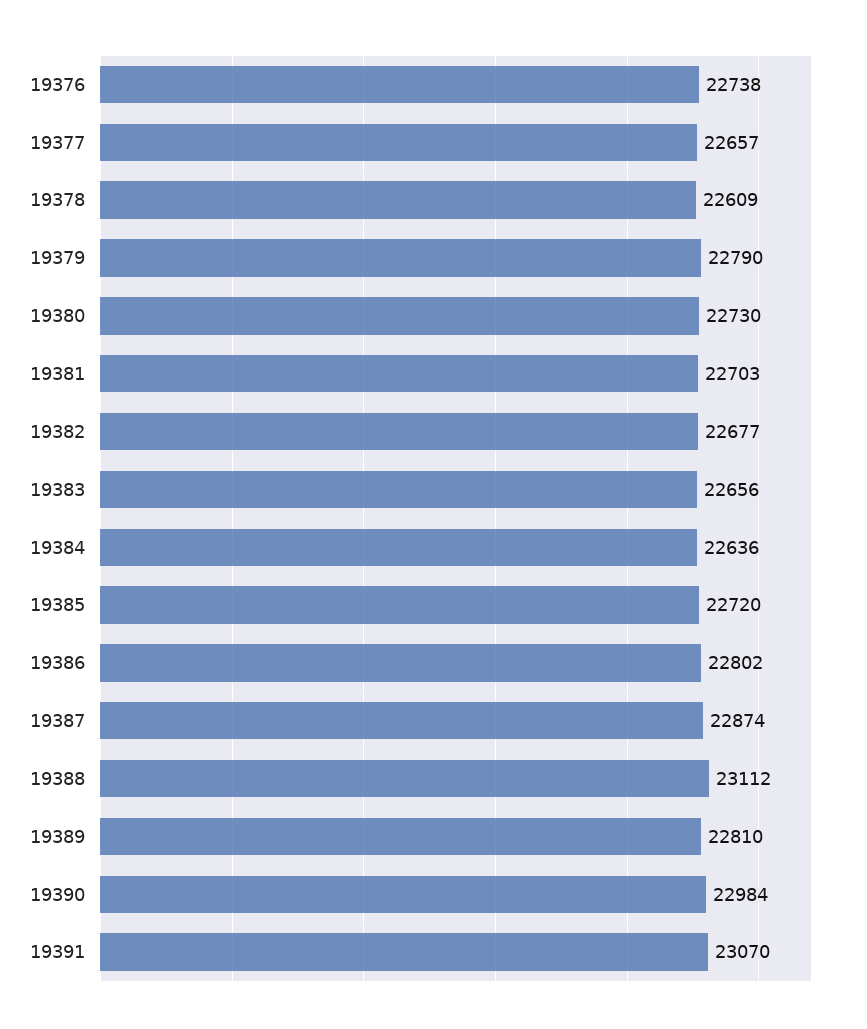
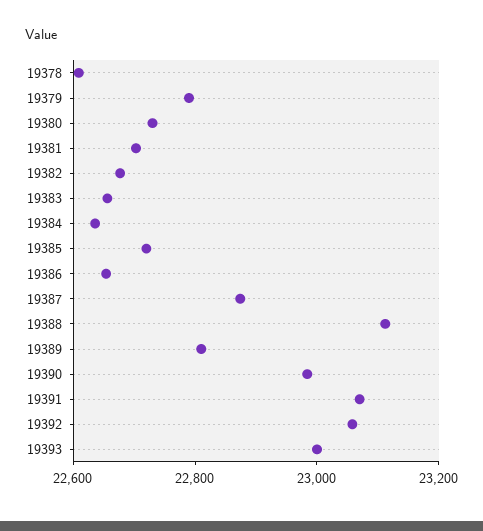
19376: 22738 -> none
19377: 22657 -> none
19386: 22802 -> 22650
19392: none -> 23050
19393: none -> 23000

